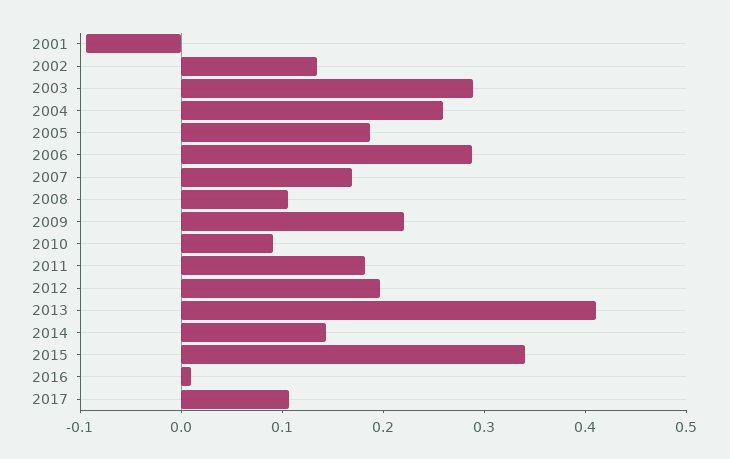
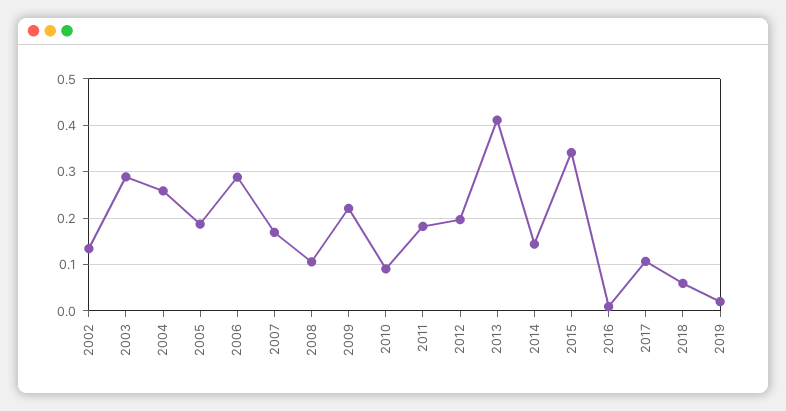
2001: -0.1 -> none
2018: none -> 0.06
2019: none -> 0.02

